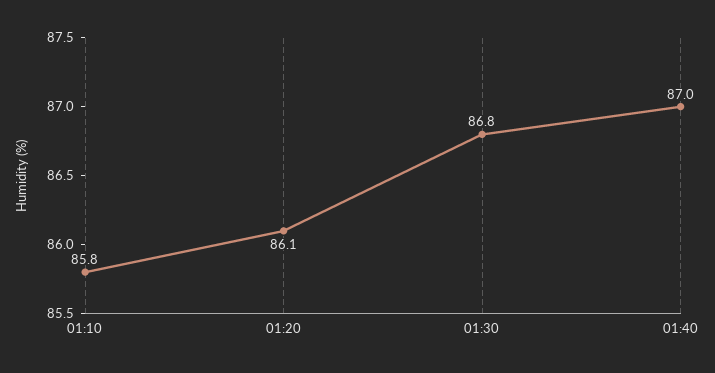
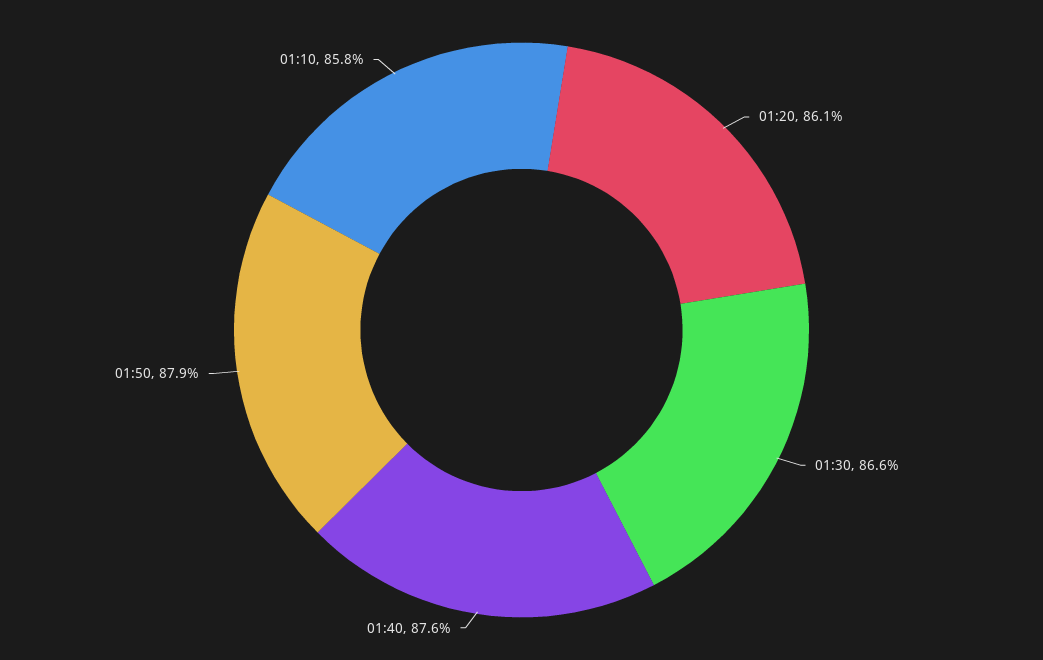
01:30: 86.8 -> 86.6
01:40: 87 -> 87.6
01:50: none -> 87.9

